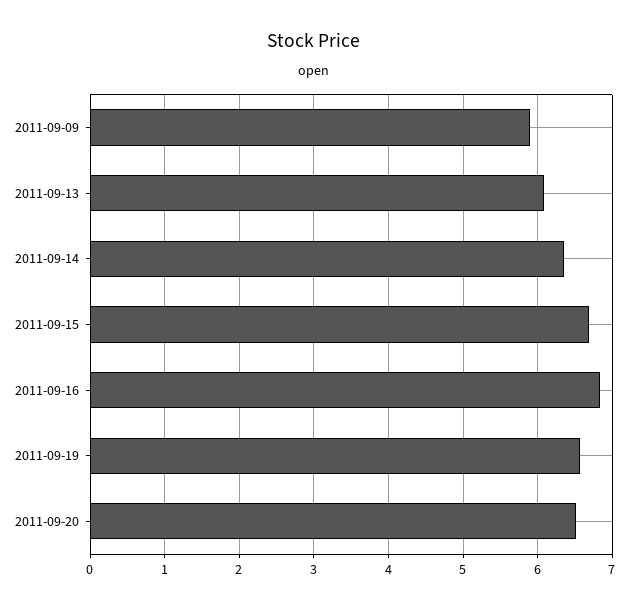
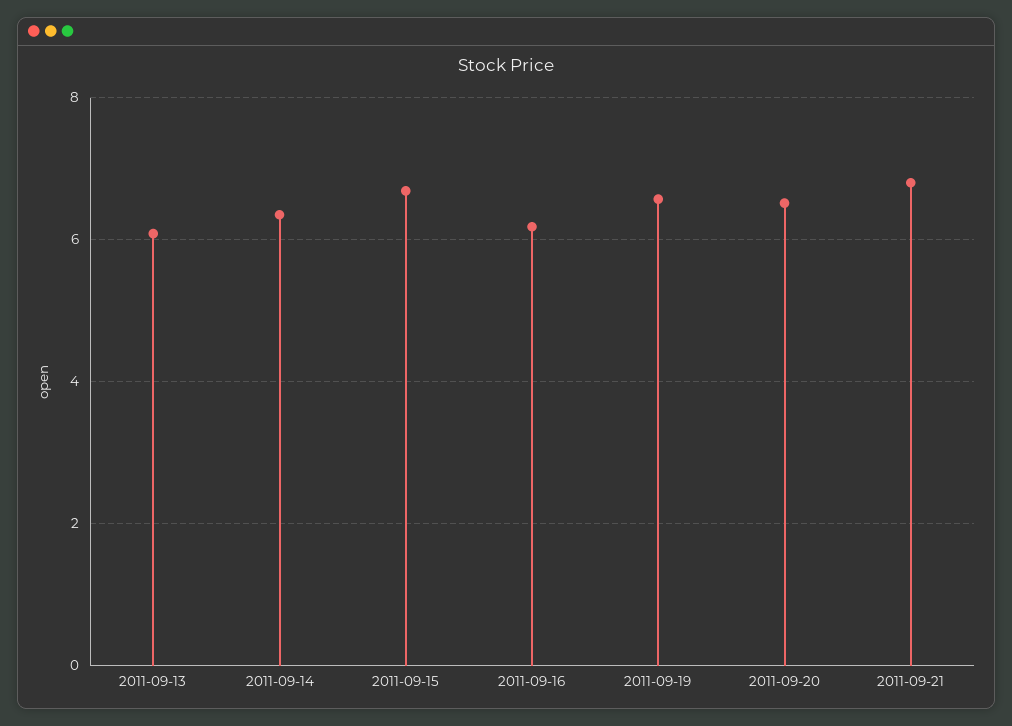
2011-09-09: 5.9 -> none
2011-09-16: 6.8 -> 6.2
2011-09-21: none -> 6.8

